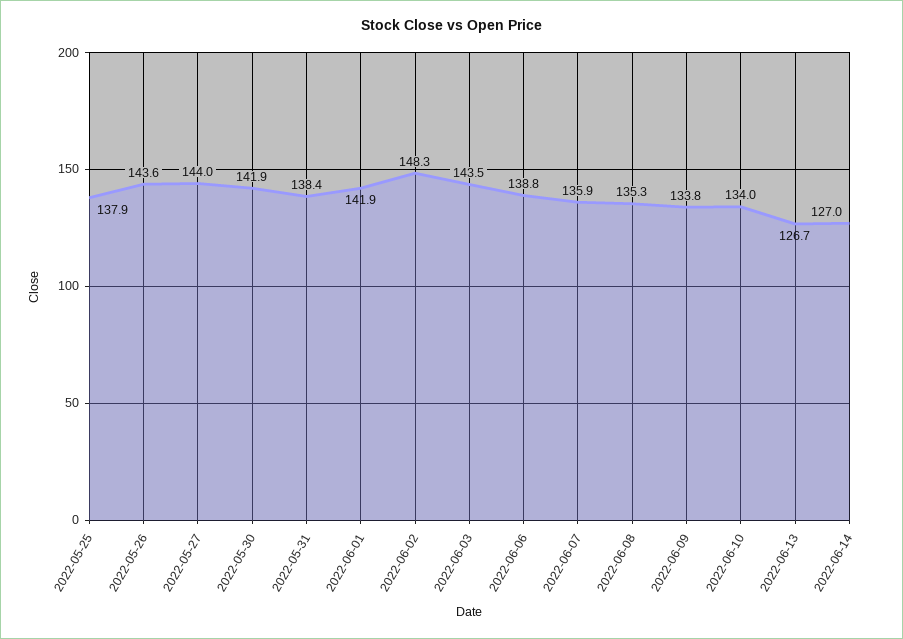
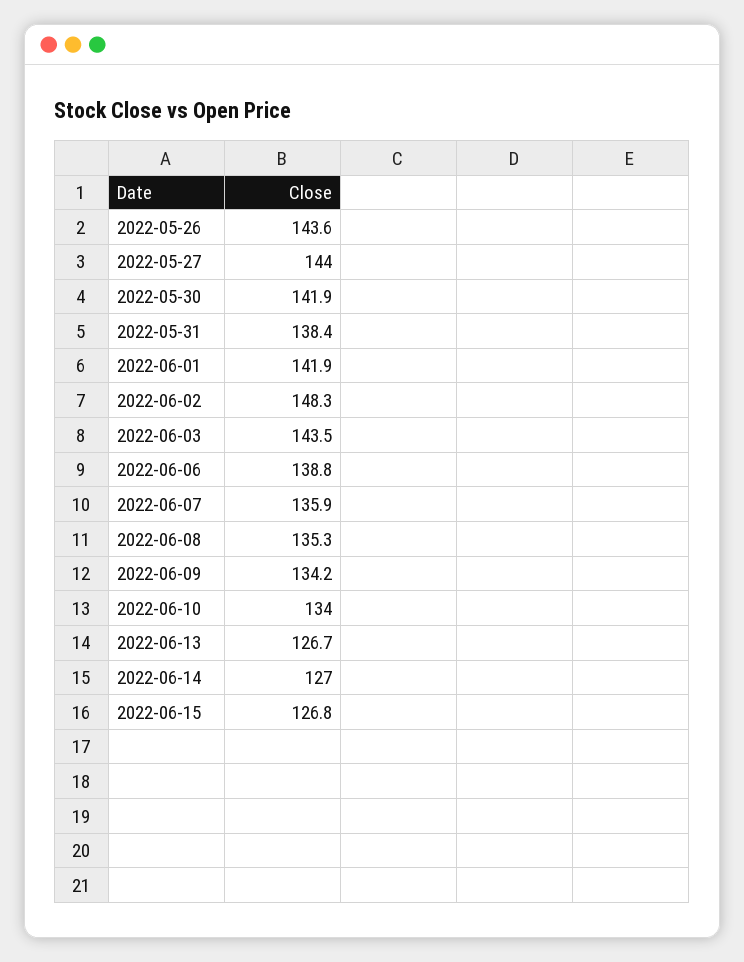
2022-05-25: 137.9 -> none
2022-06-09: 133.8 -> 134.2
2022-06-15: none -> 126.8

